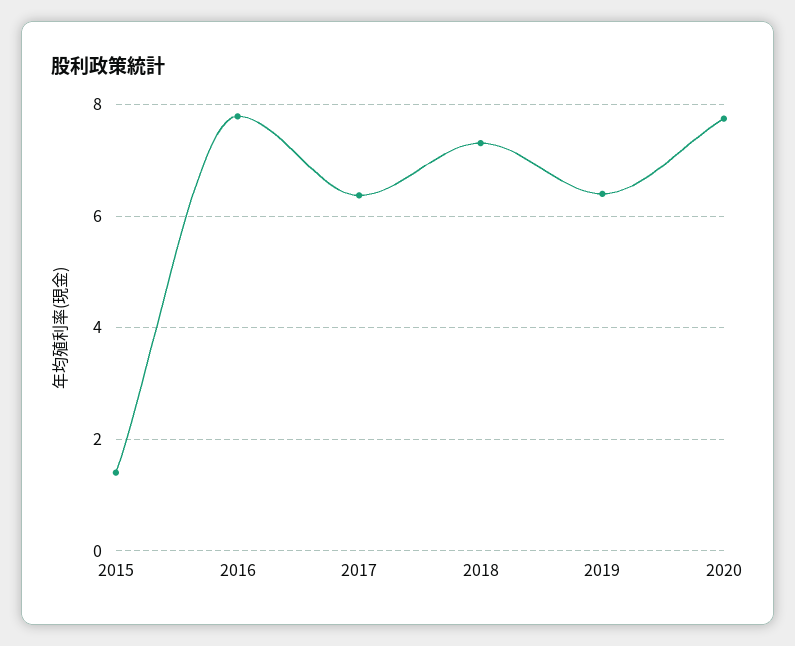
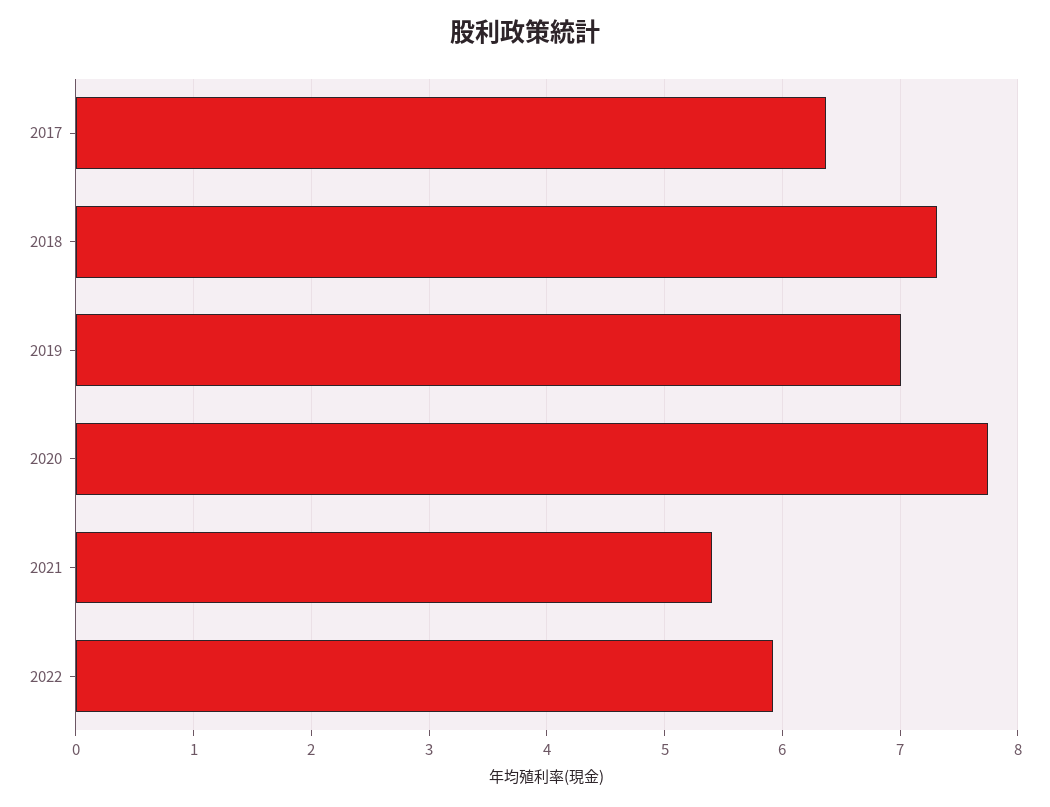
2015: 1.4 -> none
2016: 7.8 -> none
2019: 6.4 -> 7
2021: none -> 5.4
2022: none -> 5.9

